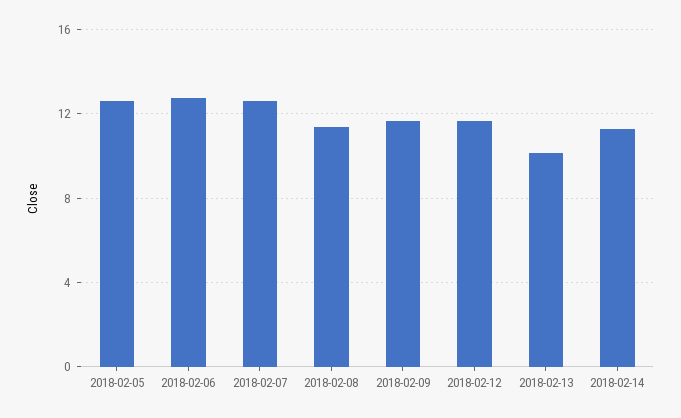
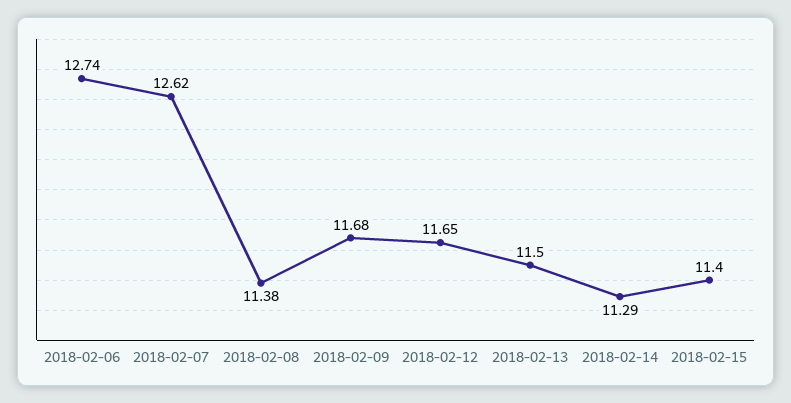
2018-02-05: 12.5 -> none
2018-02-13: 10 -> 11.5
2018-02-15: none -> 11.4

